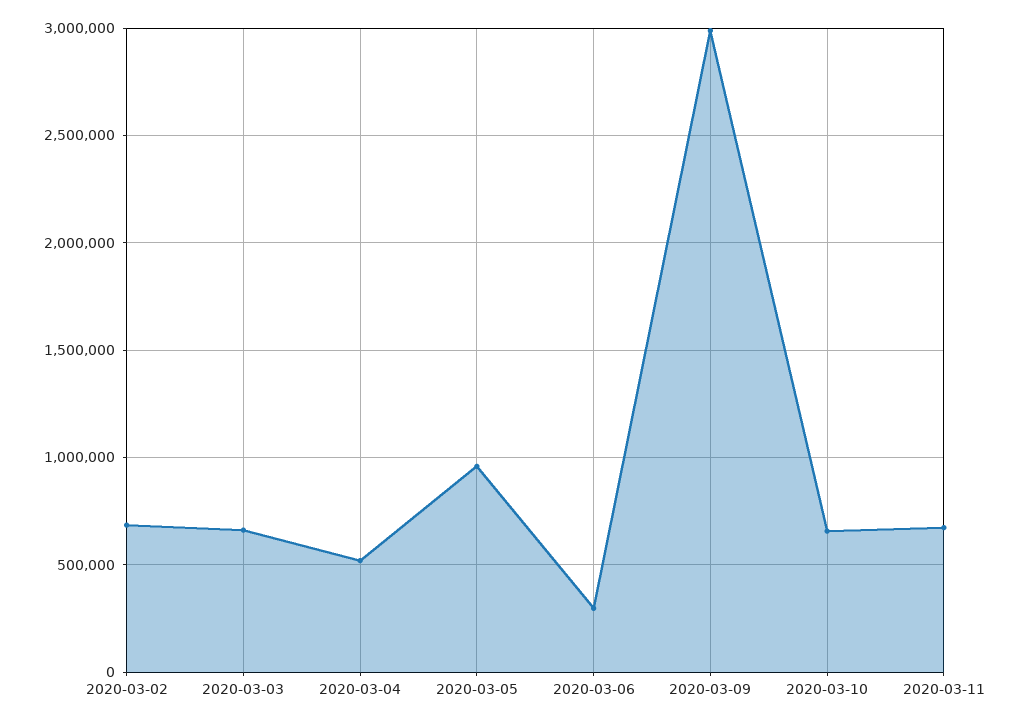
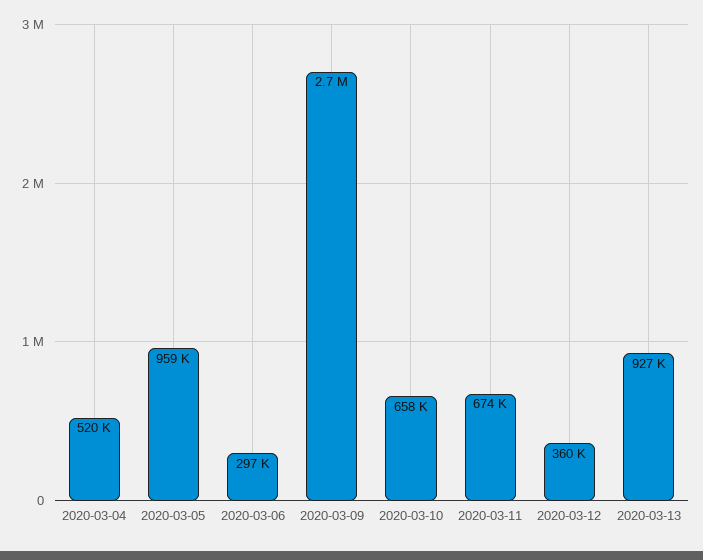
2020-03-02: 700000 -> none
2020-03-03: 650000 -> none
2020-03-09: 3000000 -> 2700000
2020-03-12: none -> 360000
2020-03-13: none -> 927000

